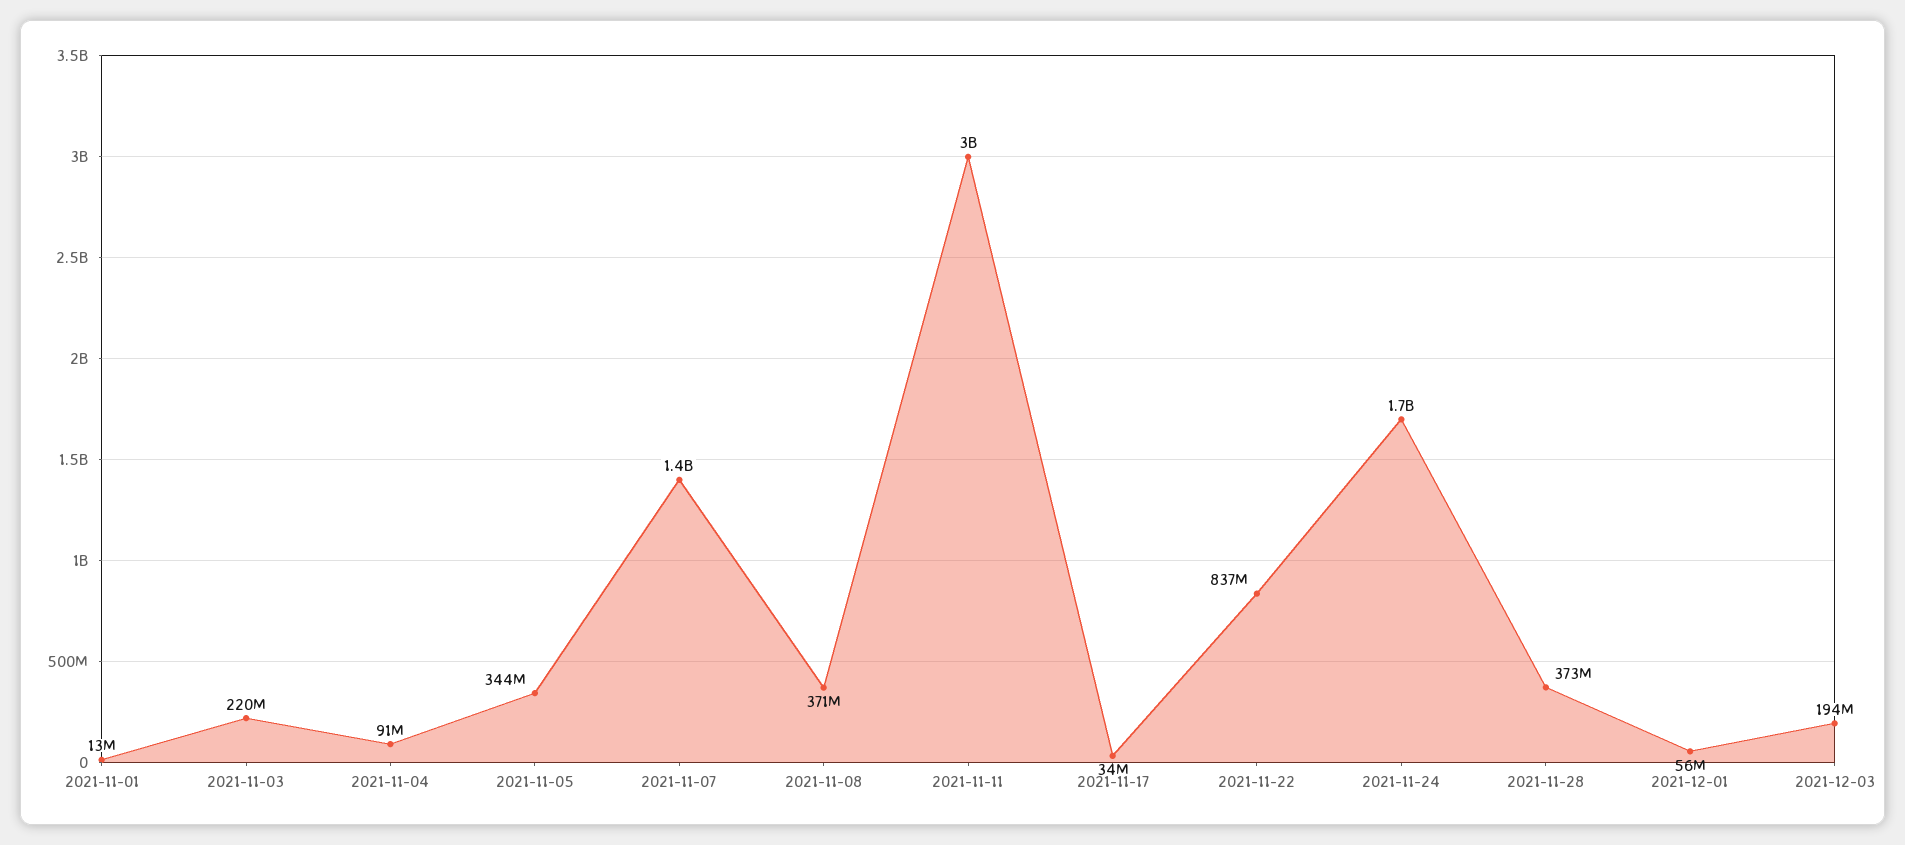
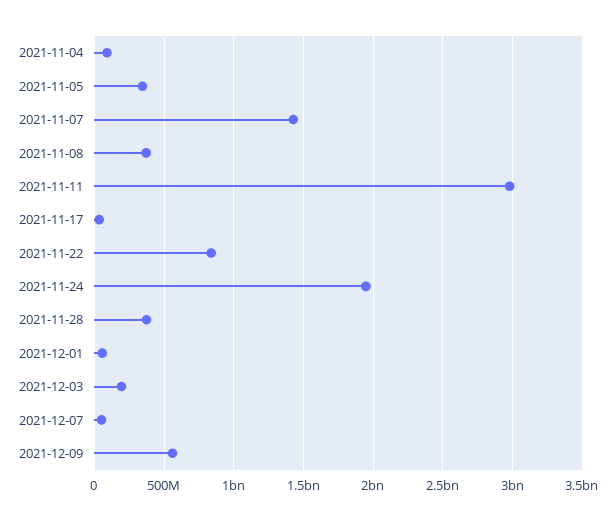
2021-11-01: 13000000 -> none
2021-11-03: 220000000 -> none
2021-11-24: 1700000000 -> 1950000000
2021-12-07: none -> 50000000
2021-12-09: none -> 550000000

